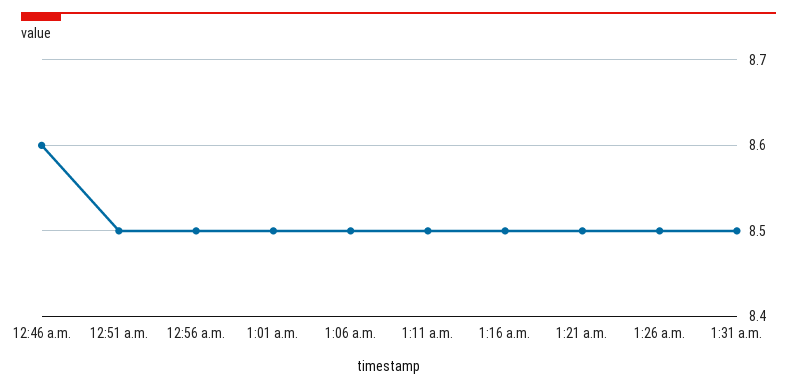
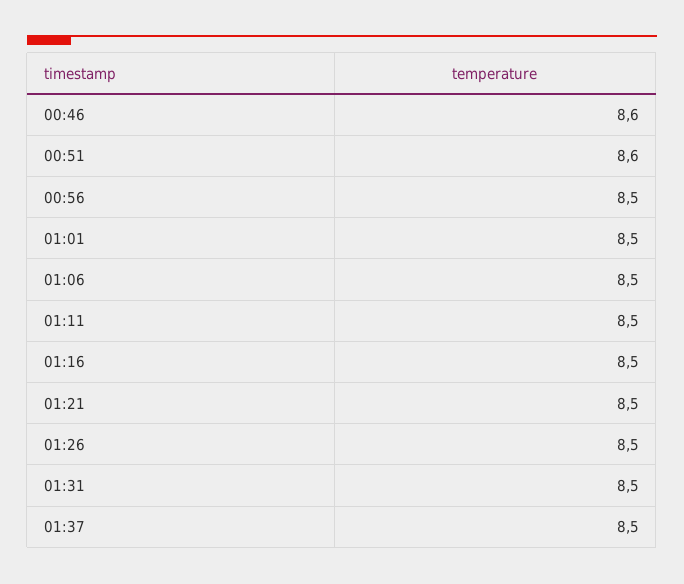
12:51 a.m.: 8.5 -> 8.6
01:37: none -> 8.5

